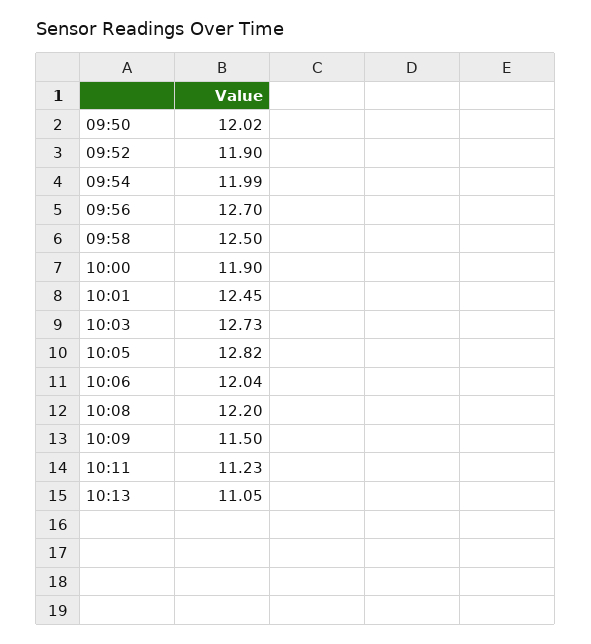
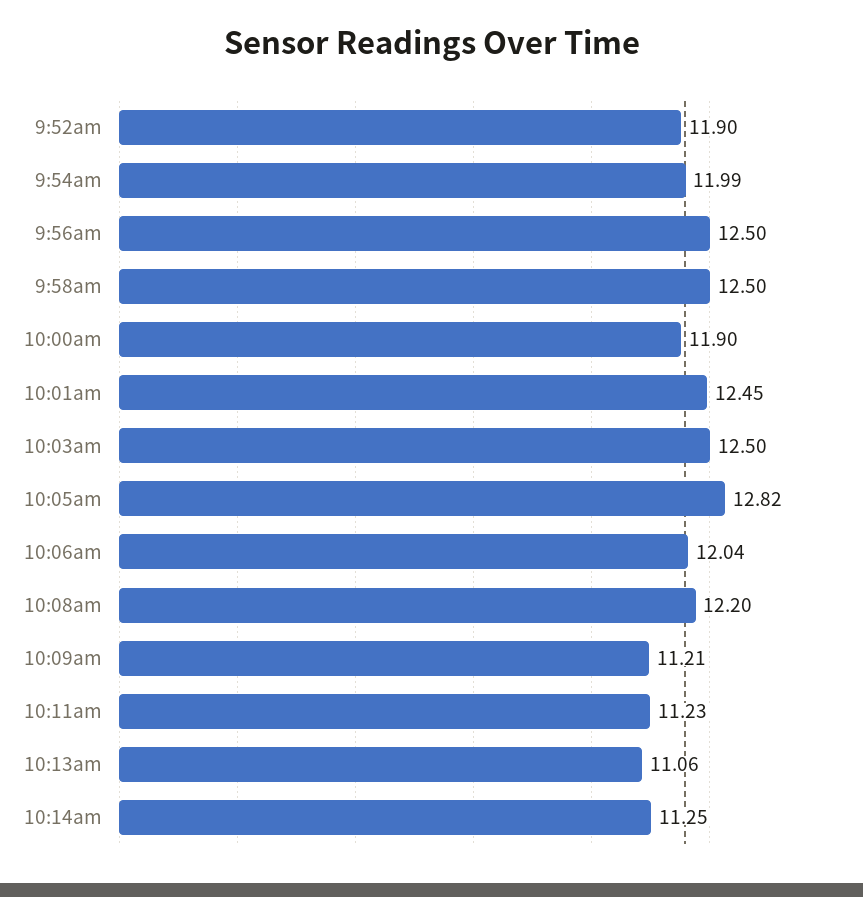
09:50: 12.02 -> none
09:56: 12.7 -> 12.5
10:03: 12.73 -> 12.5
10:09: 11.5 -> 11.21
10:13: 11.05 -> 11.06
10:14am: none -> 11.25

